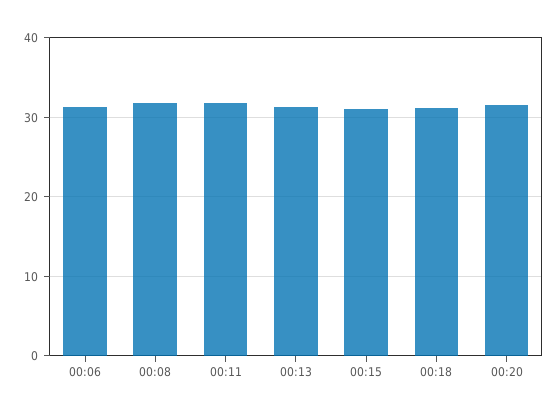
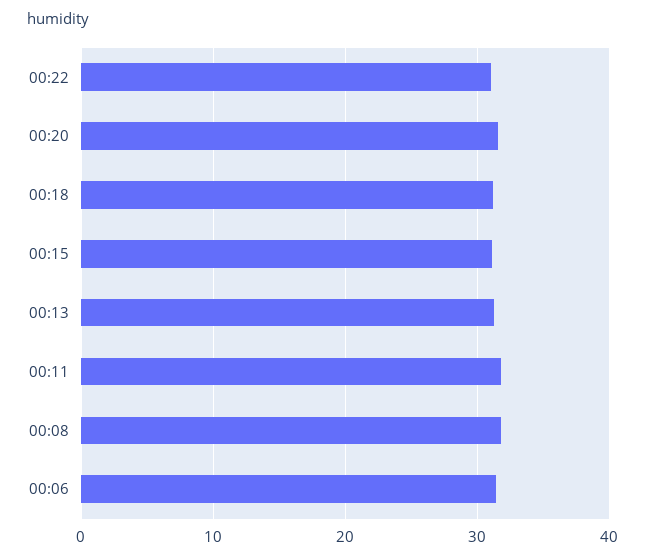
00:22: none -> 31

